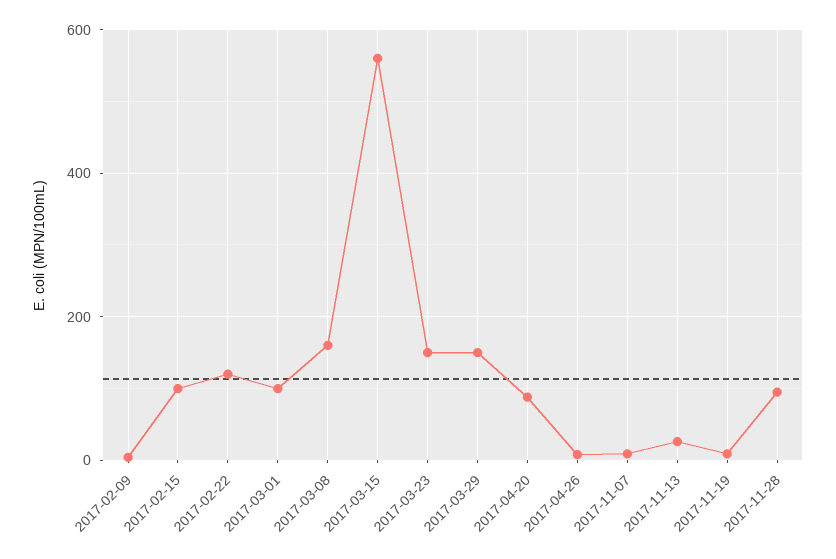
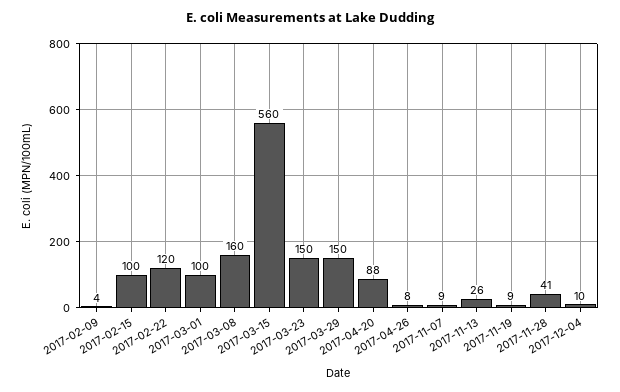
2017-11-28: 100 -> 41
2017-12-04: none -> 10

